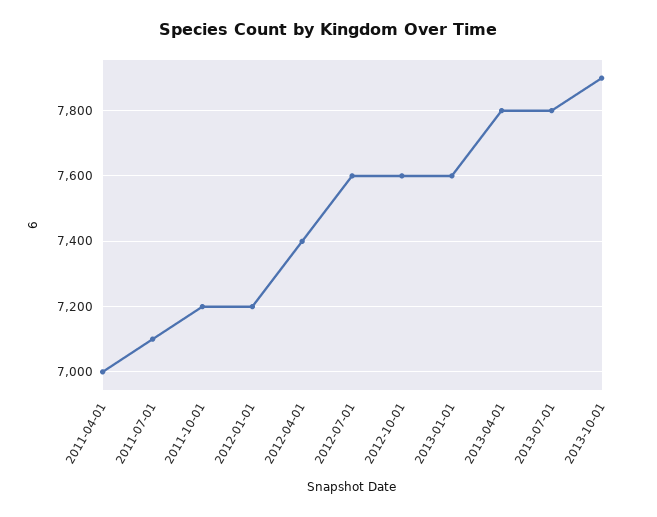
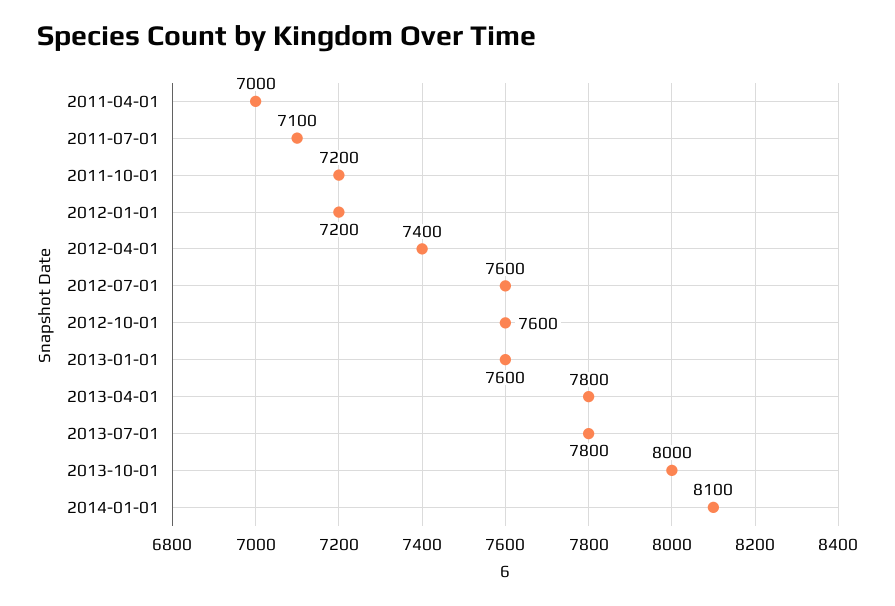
2013-10-01: 7900 -> 8000
2014-01-01: none -> 8100

